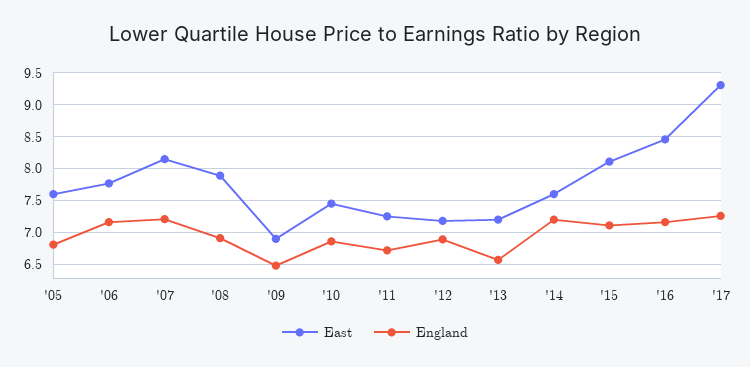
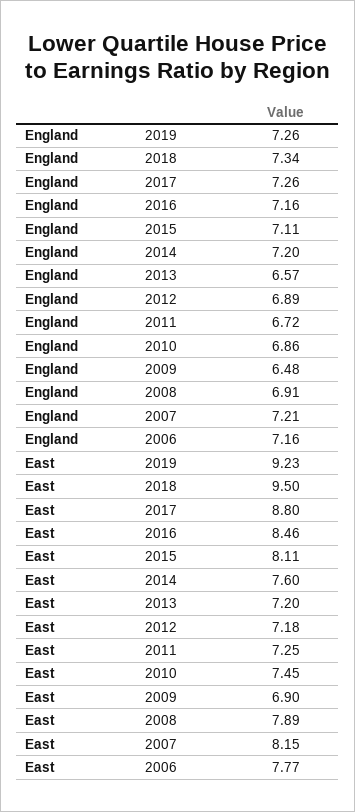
East, '05: 7.6 -> none
England, '05: 6.8 -> none
East, '17: 9.3 -> 8.8
England, 2019: none -> 7.26
England, 2018: none -> 7.34
East, 2019: none -> 9.23
East, 2018: none -> 9.5

